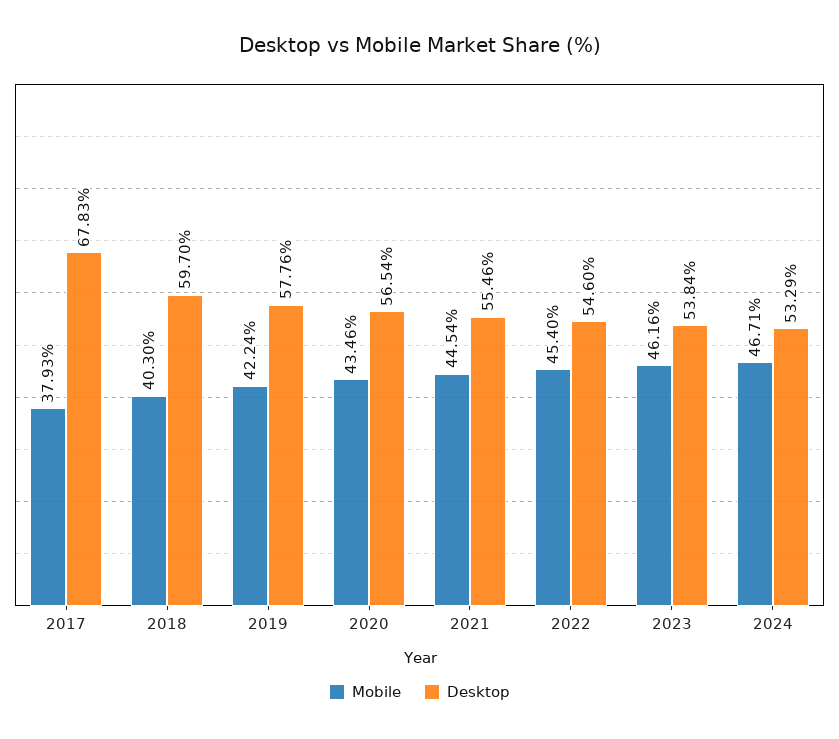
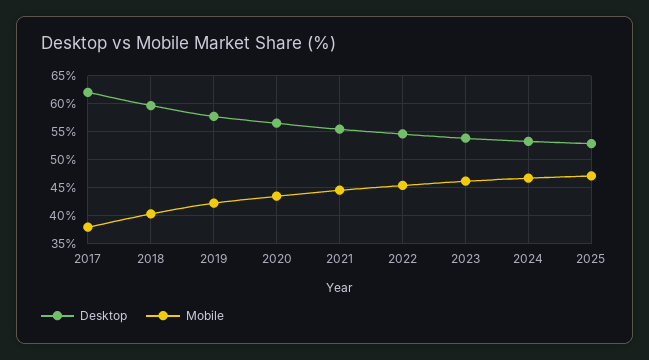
Desktop, 2017: 67.83 -> 62.5
Desktop, 2025: none -> 52.5
Mobile, 2025: none -> 47.5

